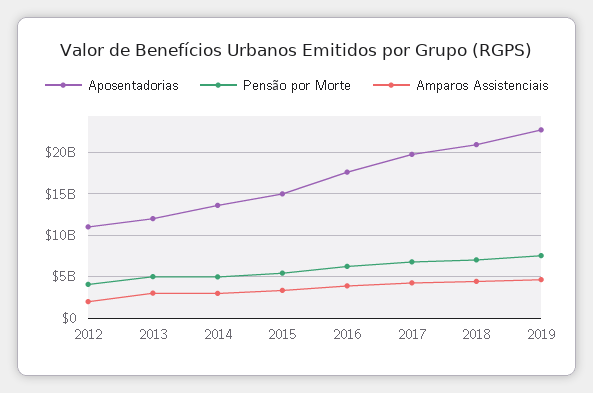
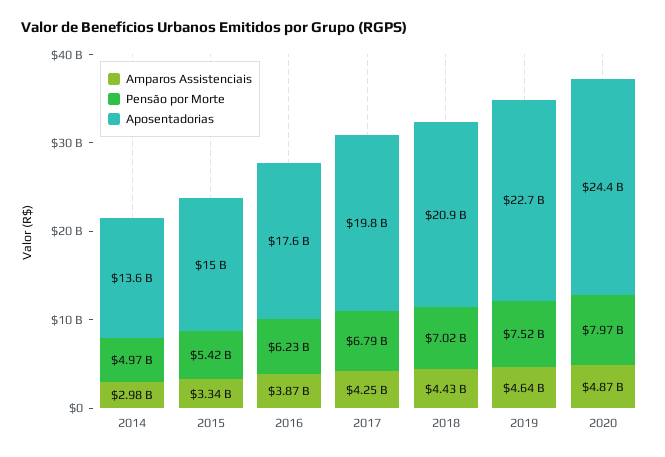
Aposentadorias, 2012: 11000000000 -> none
Pensão por Morte, 2012: 4000000000 -> none
Amparos Assistenciais, 2012: 2000000000 -> none
Aposentadorias, 2013: 12000000000 -> none
Pensão por Morte, 2013: 5000000000 -> none
Amparos Assistenciais, 2013: 3000000000 -> none
Amparos Assistenciais, 2020: none -> 4870000000
Pensão por Morte, 2020: none -> 7970000000
Aposentadorias, 2020: none -> 24400000000

